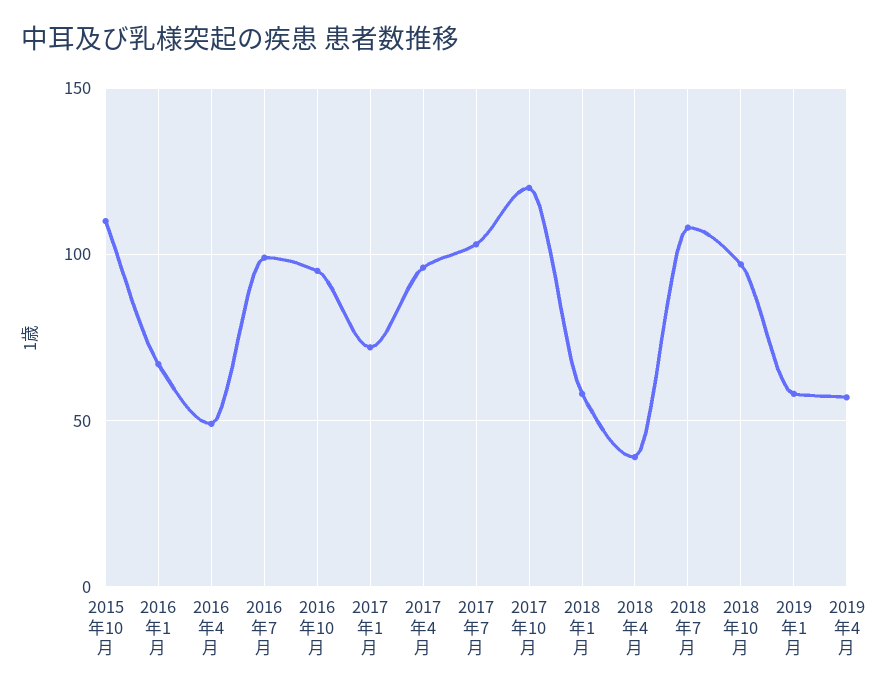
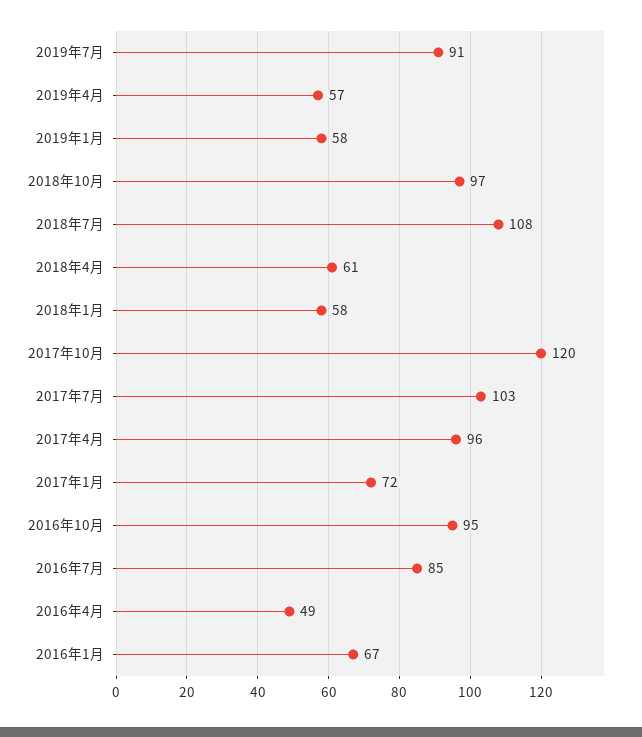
2015年10月: 110 -> none
2016年7月: 100 -> 85
2018年4月: 40 -> 61
2019年7月: none -> 91

